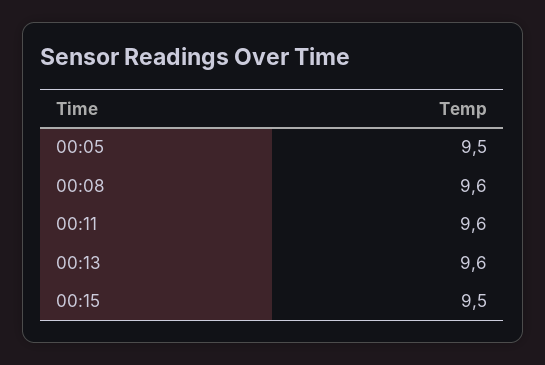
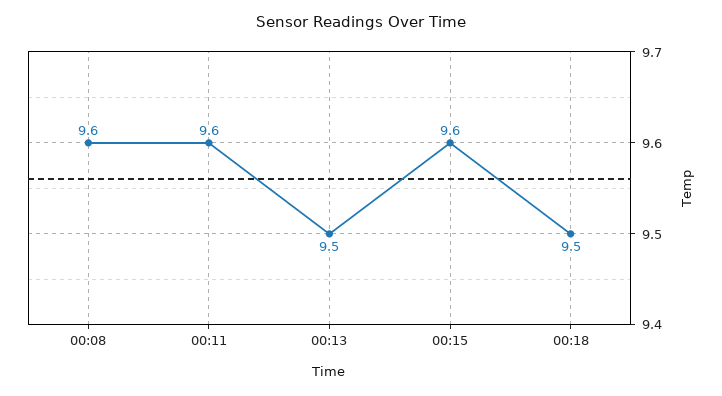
00:05: 9.5 -> none
00:13: 9.6 -> 9.5
00:15: 9.5 -> 9.6
00:18: none -> 9.5

